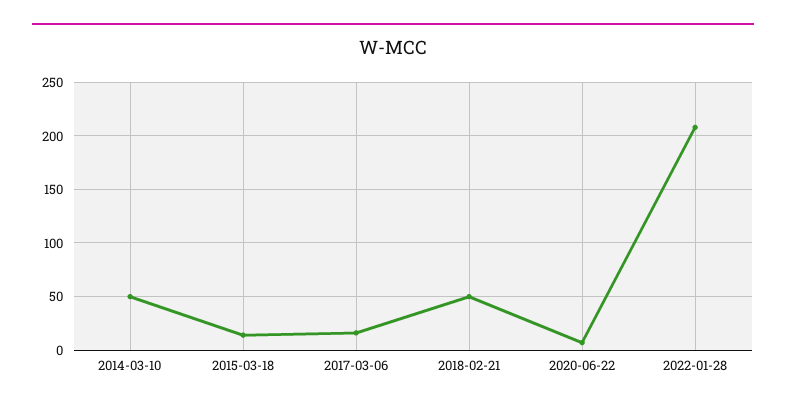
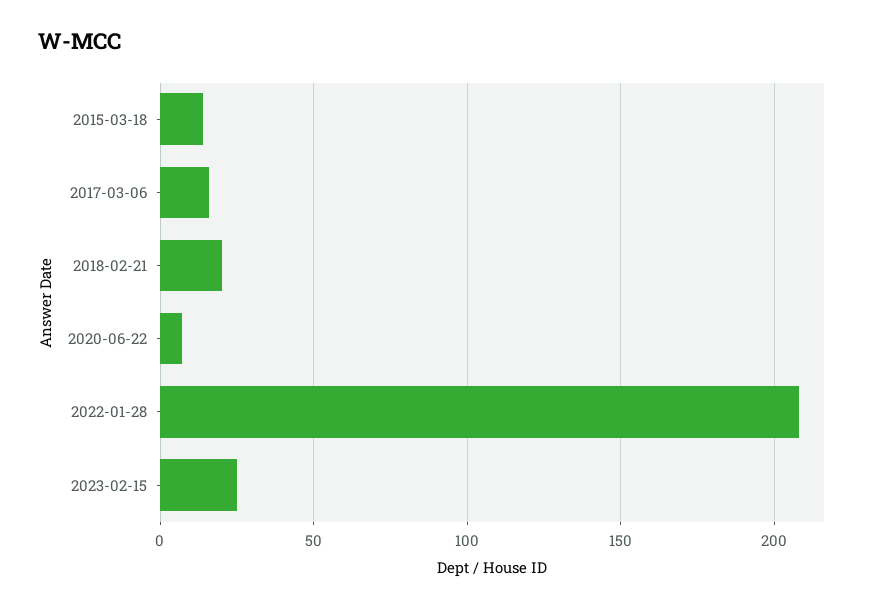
2014-03-10: 50 -> none
2018-02-21: 50 -> 20
2023-02-15: none -> 25

